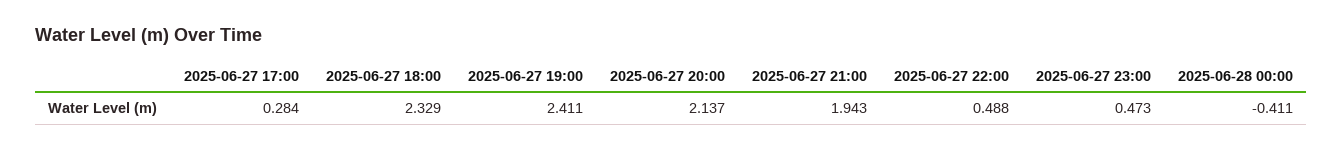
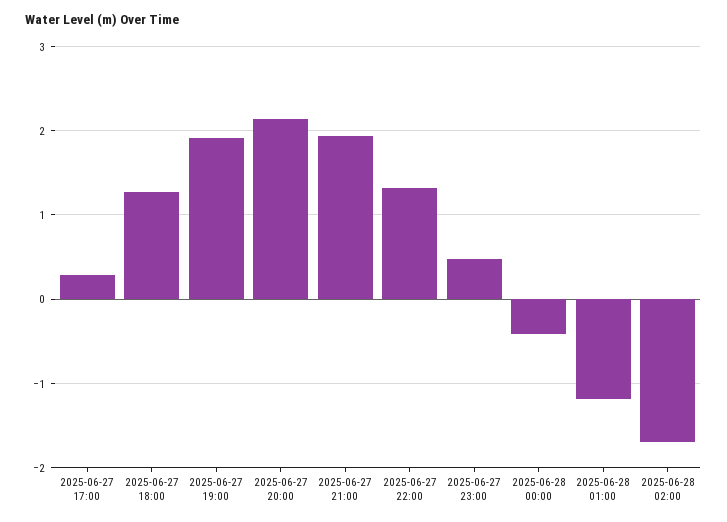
2025-06-27 18:00: 2.329 -> 1.3
2025-06-27 19:00: 2.411 -> 1.9
2025-06-27 22:00: 0.488 -> 1.3
2025-06-28 01:00: none -> -1.2
2025-06-28 02:00: none -> -1.7

